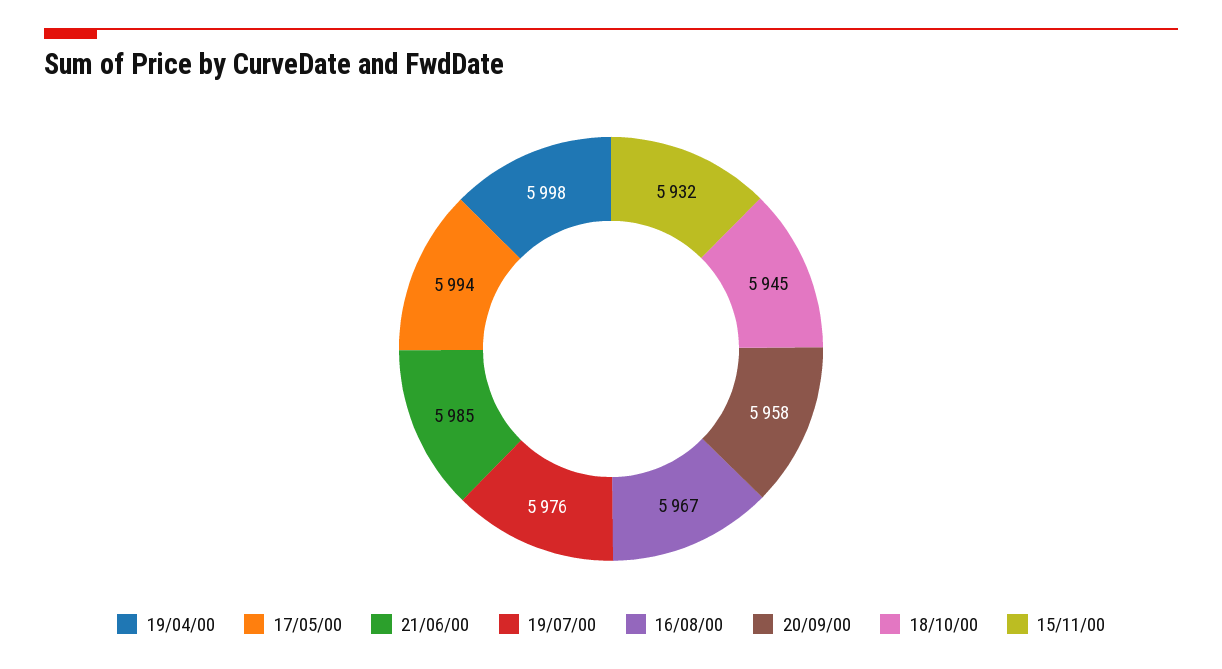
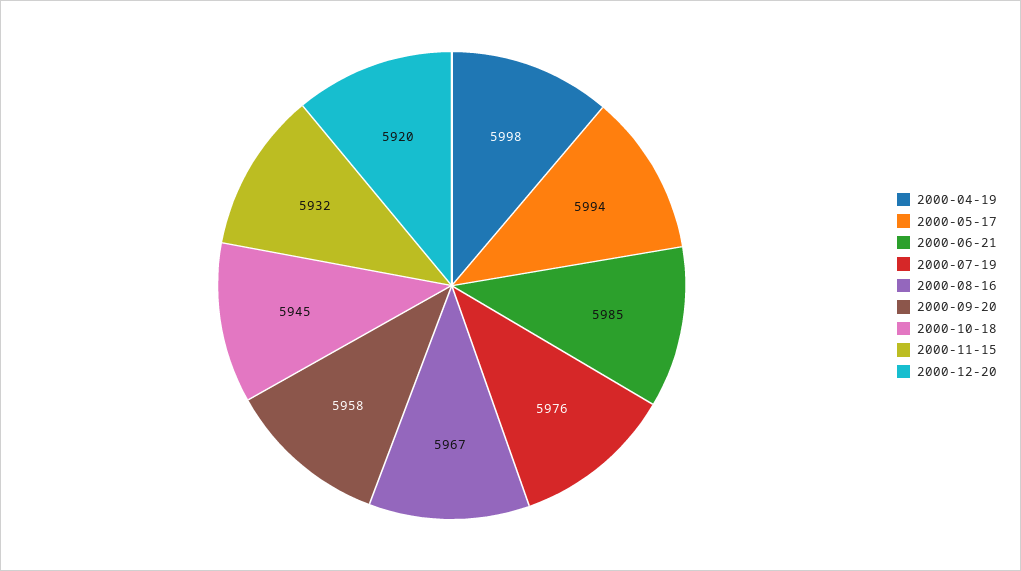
2000-12-20: none -> 5920

